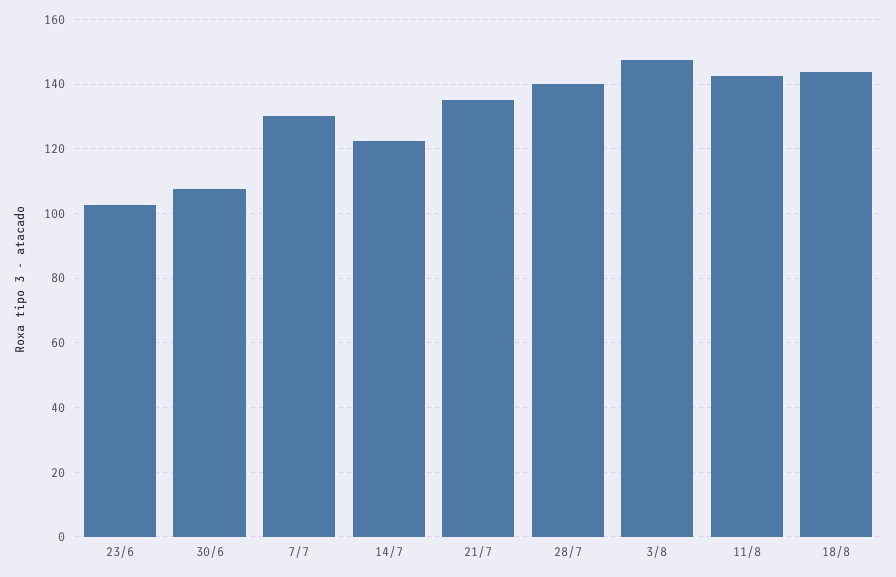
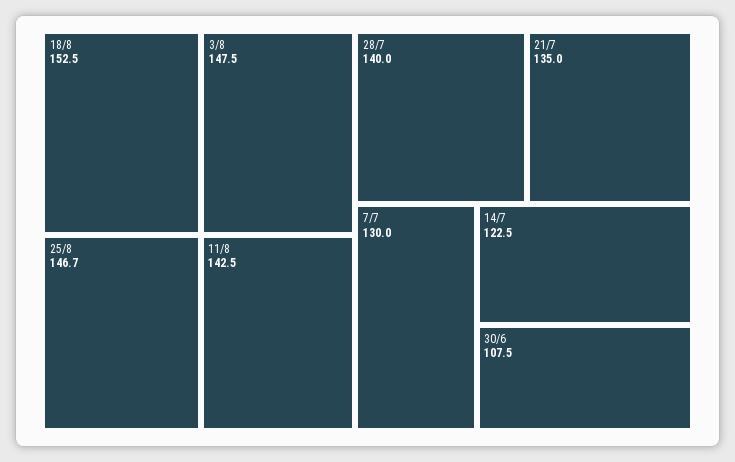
23/6: 102 -> none
18/8: 144 -> 152.5
25/8: none -> 146.7

